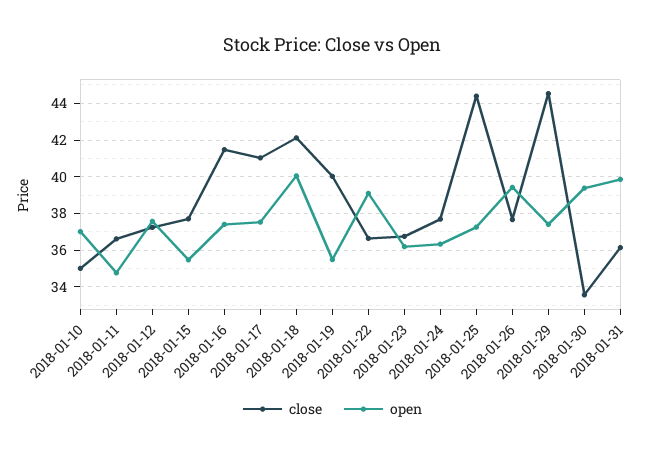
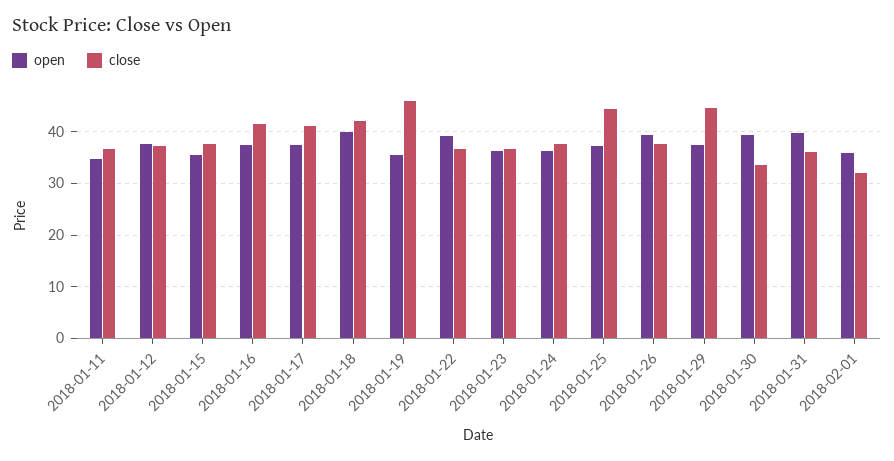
close, 2018-01-10: 35 -> none
open, 2018-01-10: 37 -> none
close, 2018-01-19: 40 -> 46
open, 2018-02-01: none -> 36
close, 2018-02-01: none -> 32

